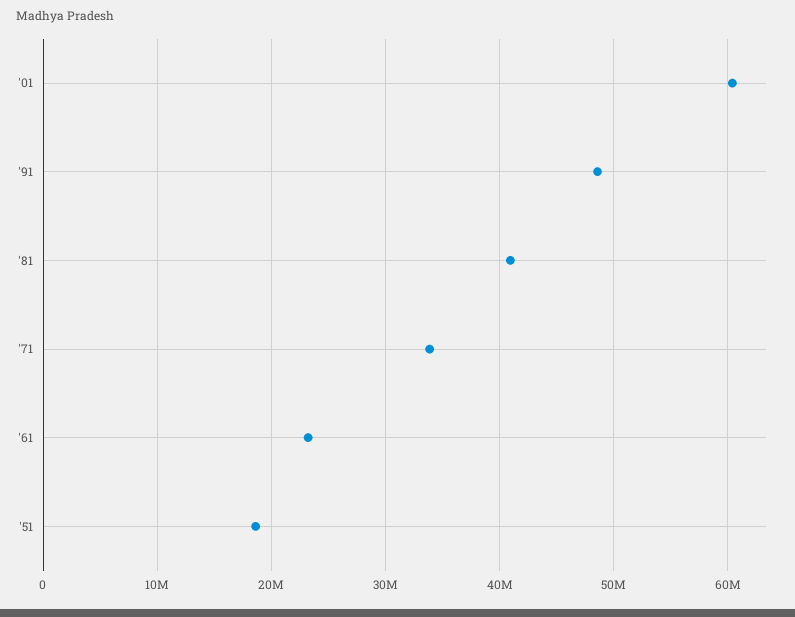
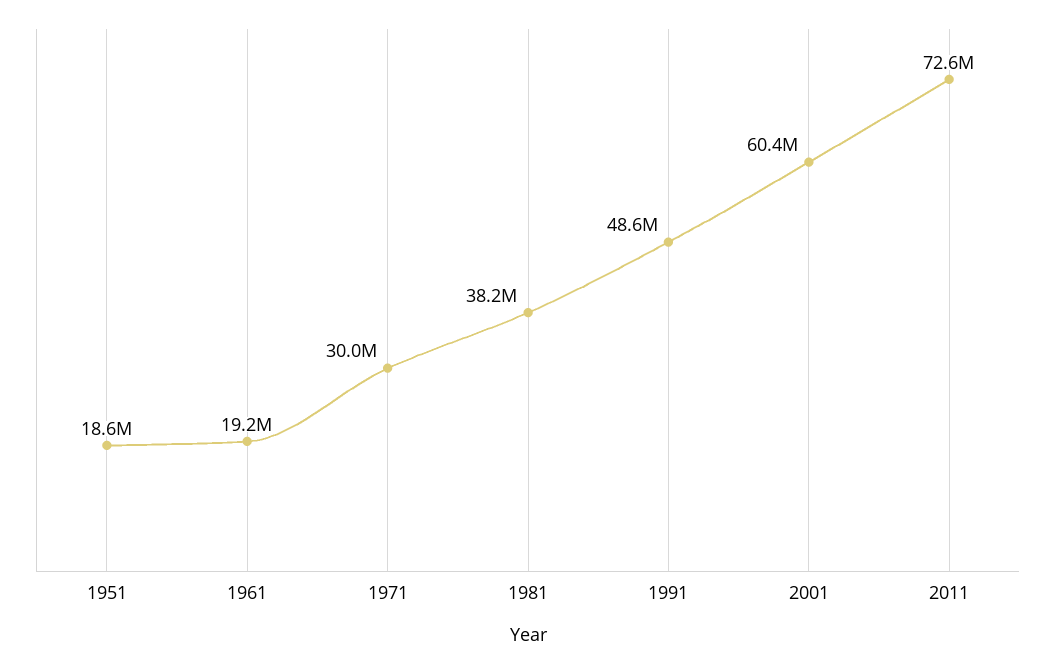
'81: 41000000 -> 38200000
'71: 34000000 -> 30000000
'61: 23000000 -> 19200000
2011: none -> 72600000

